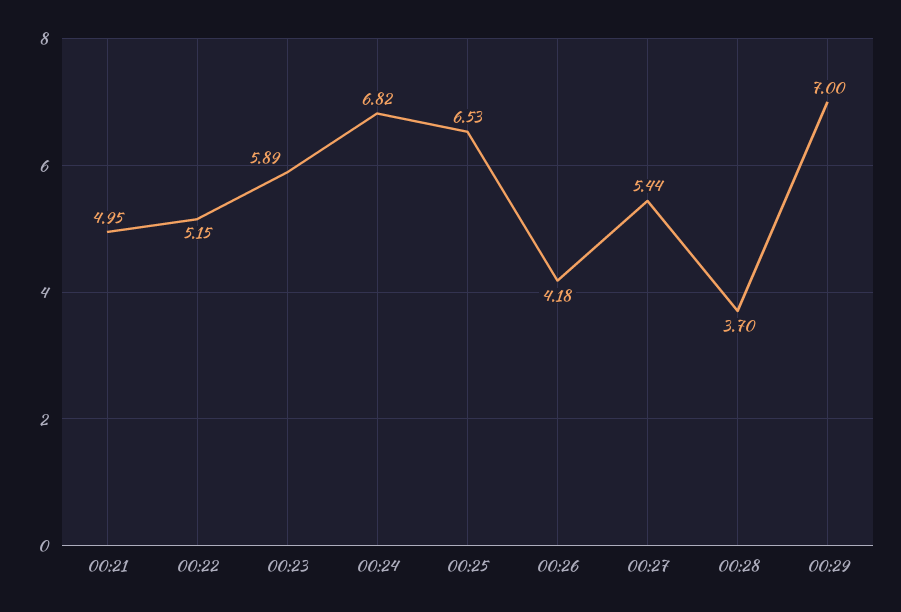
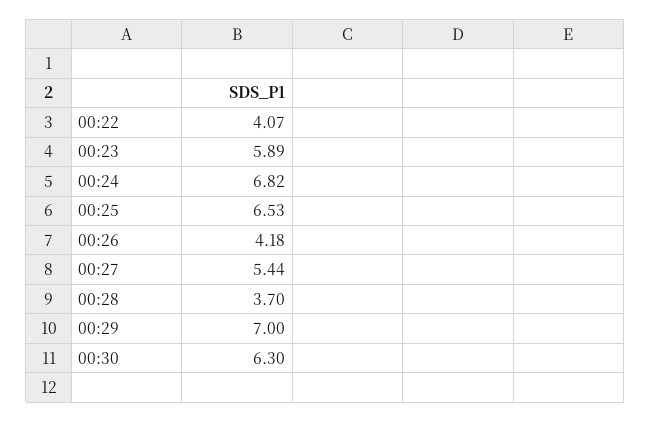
00:21: 4.95 -> none
00:22: 5.15 -> 4.07
00:30: none -> 6.3

